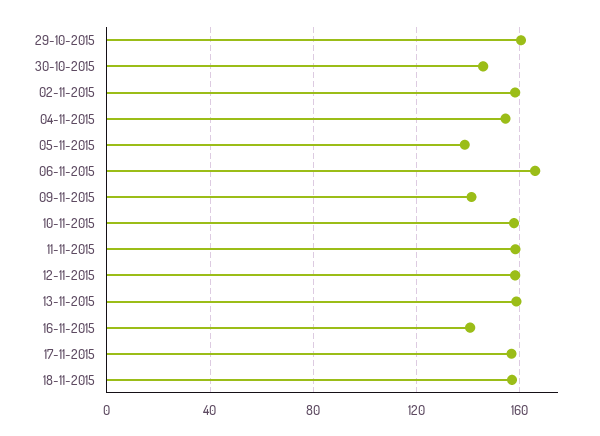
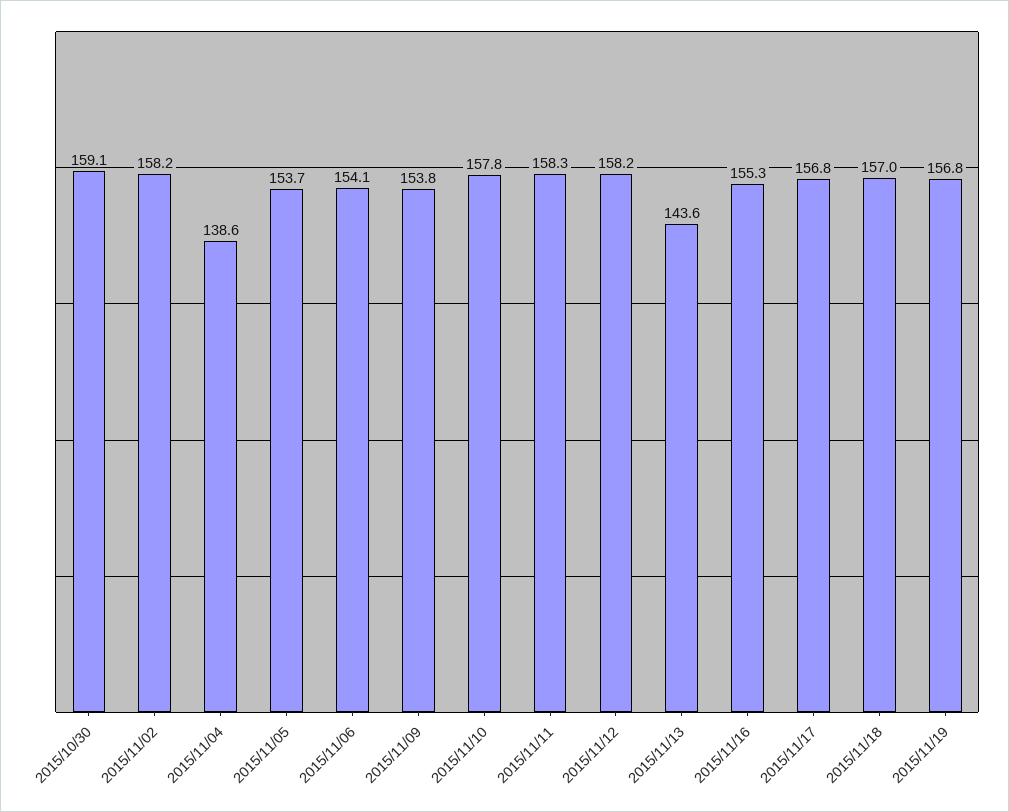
29-10-2015: 160 -> none
30-10-2015: 145 -> 159.1
04-11-2015: 155 -> 138.6
05-11-2015: 140 -> 153.7
06-11-2015: 165 -> 154.1
09-11-2015: 140 -> 153.8
13-11-2015: 160 -> 143.6
16-11-2015: 140 -> 155.3
2015/11/19: none -> 156.8

